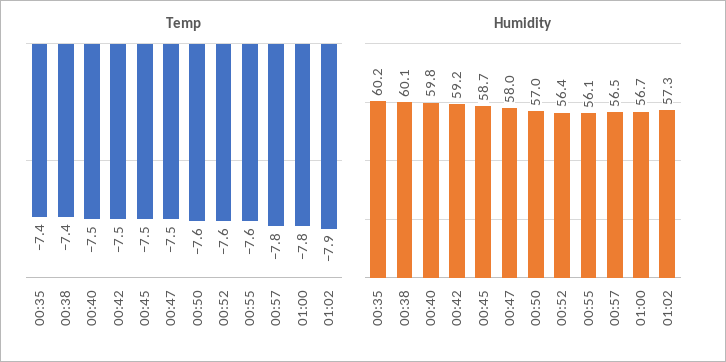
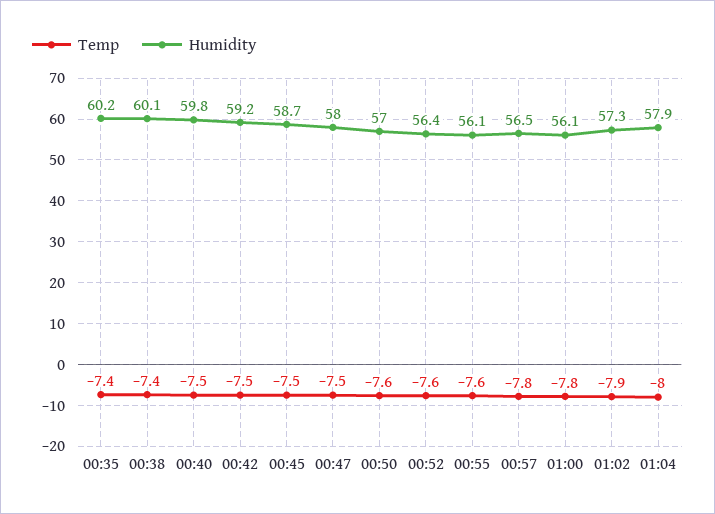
Humidity, 01:00: 56.7 -> 56.1
Temp, 01:04: none -> -8
Humidity, 01:04: none -> 57.9

